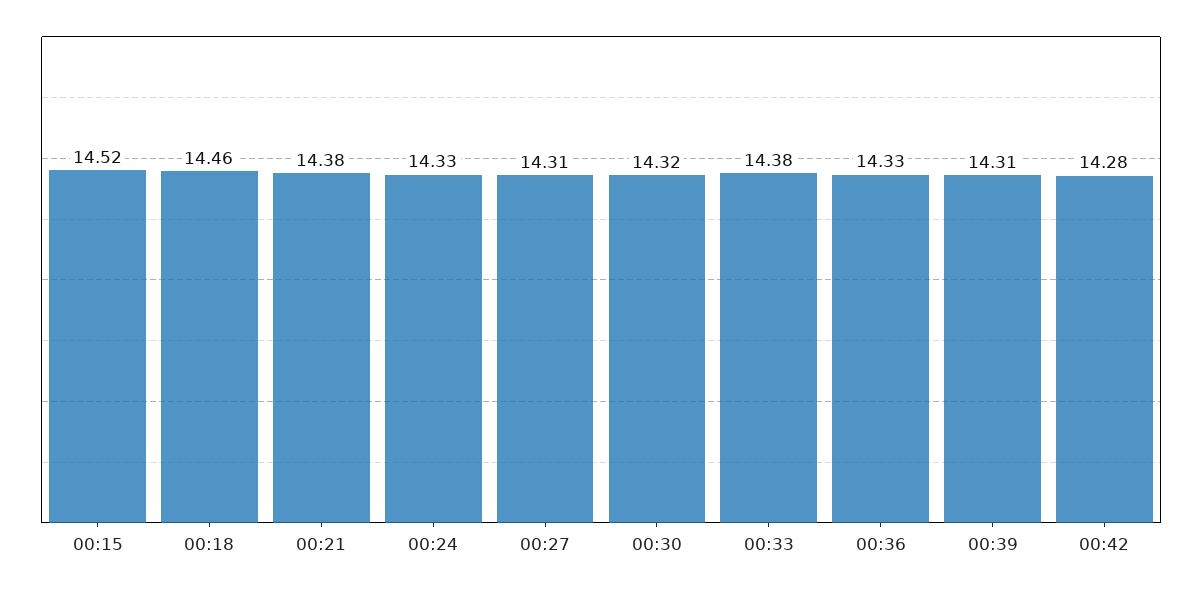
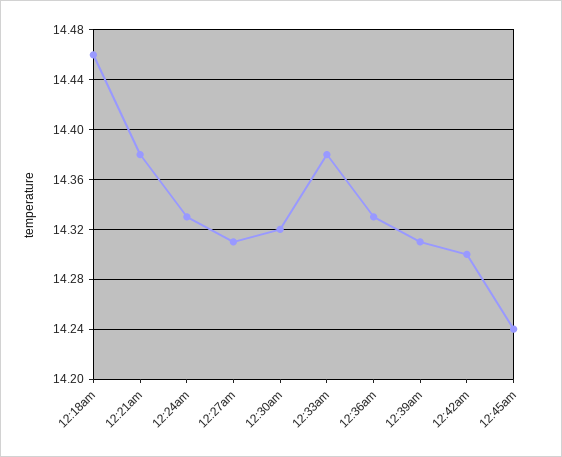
00:15: 14.52 -> none
00:42: 14.28 -> 14.3
12:45am: none -> 14.24

